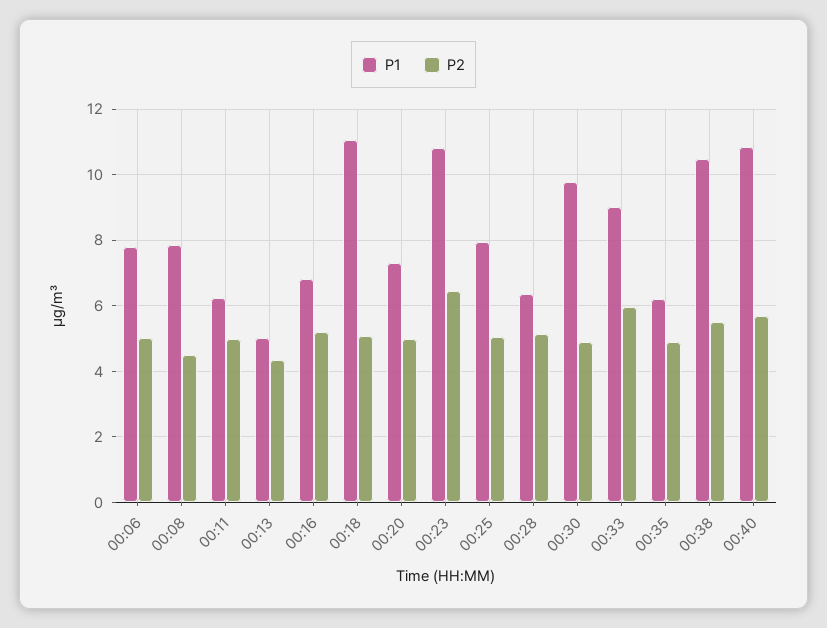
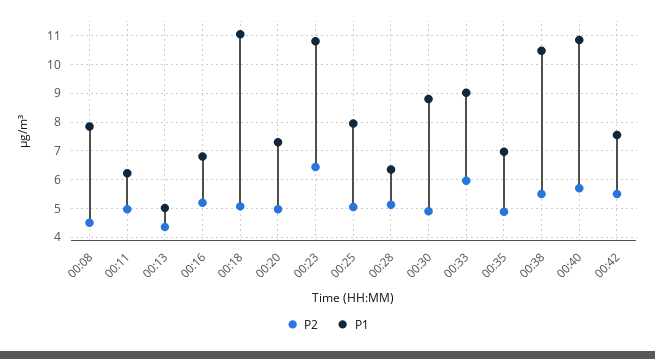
P1, 00:06: 7.8 -> none
P2, 00:06: 5 -> none
P1, 00:30: 9.8 -> 8.75
P1, 00:35: 6.2 -> 7
P2, 00:42: none -> 5.5
P1, 00:42: none -> 7.5

